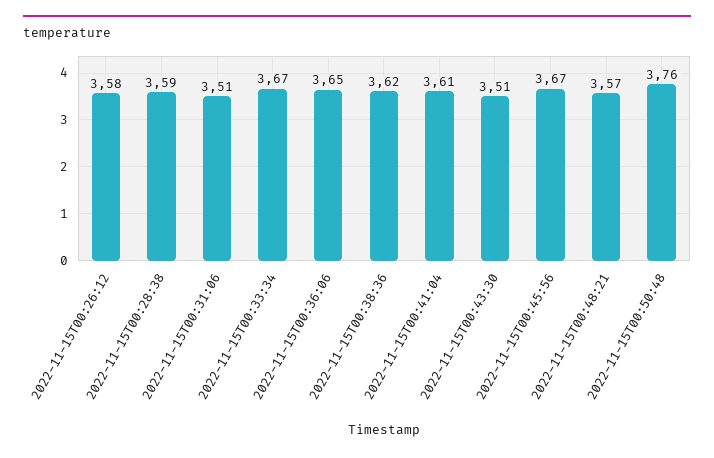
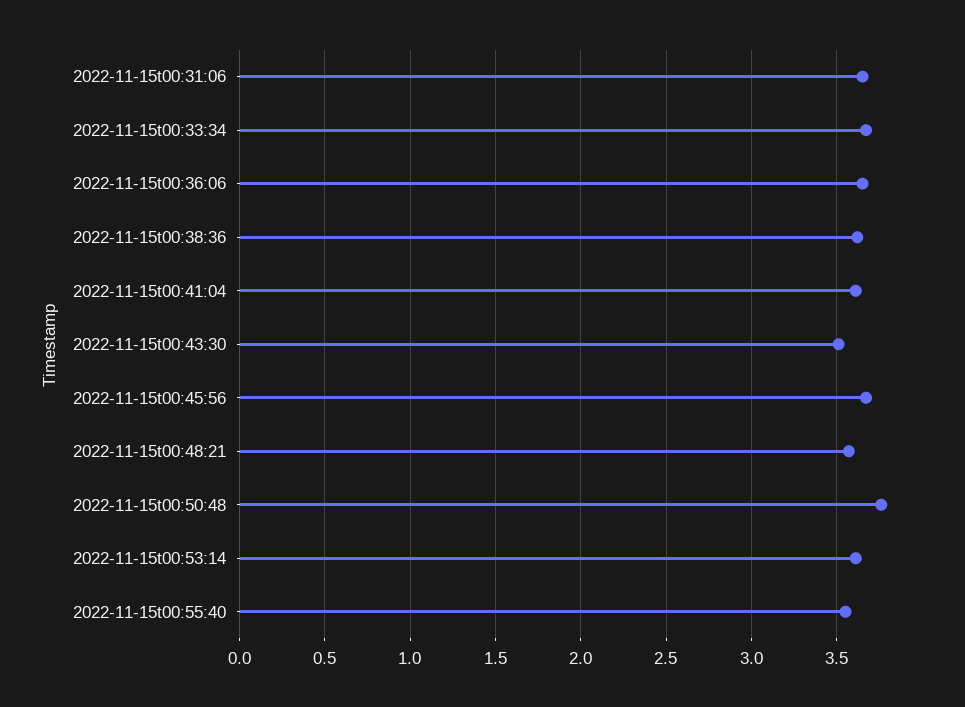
2022-11-15T00:26:12: 3.58 -> none
2022-11-15T00:28:38: 3.59 -> none
2022-11-15T00:31:06: 3.51 -> 3.65
2022-11-15t00:53:14: none -> 3.6
2022-11-15t00:55:40: none -> 3.55

